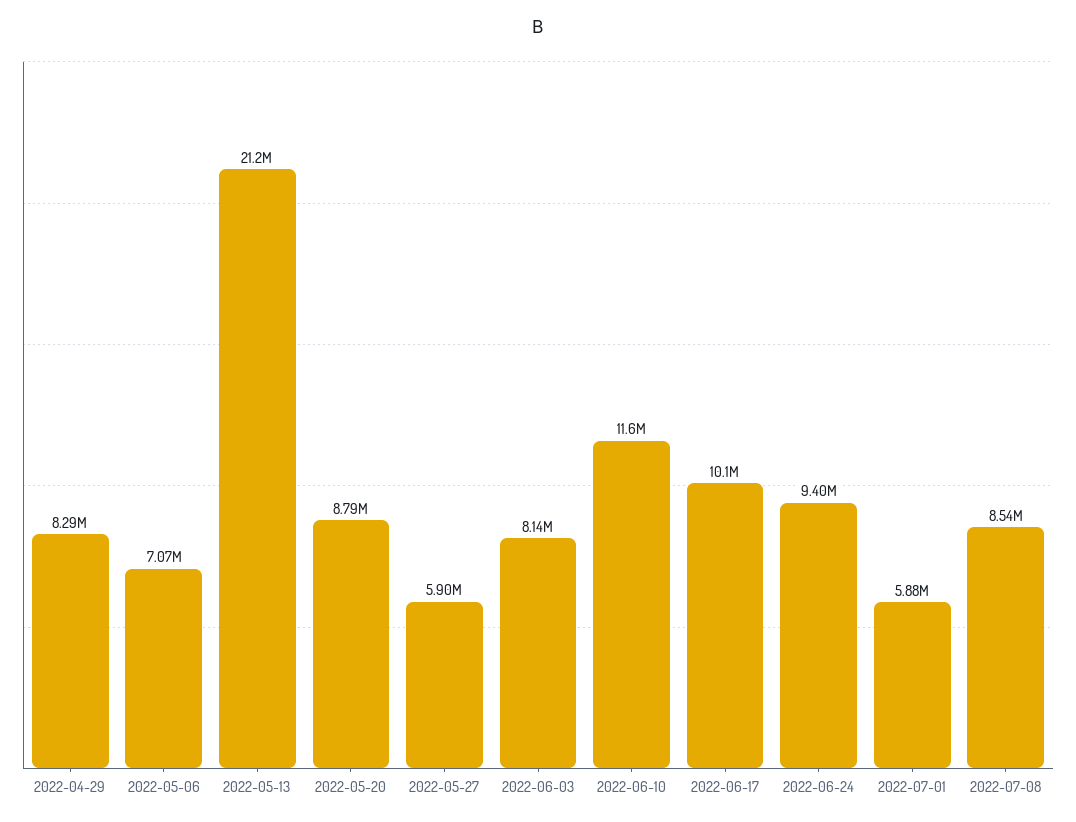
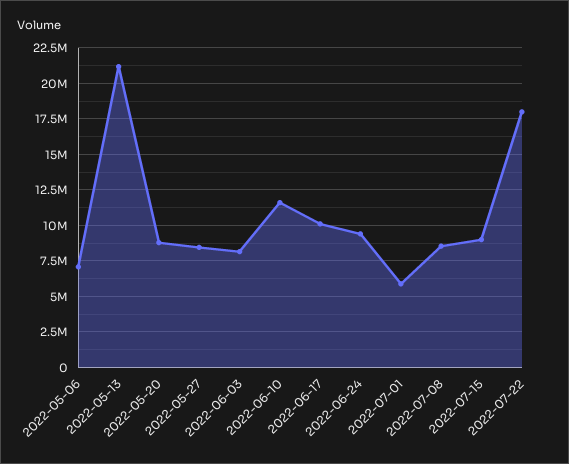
2022-04-29: 8290000 -> none
2022-05-27: 5900000 -> 8500000
2022-07-15: none -> 9000000
2022-07-22: none -> 18000000

